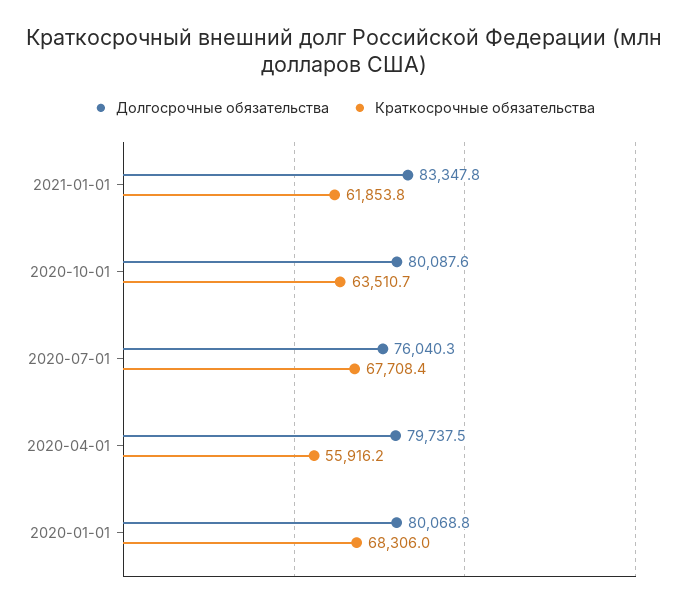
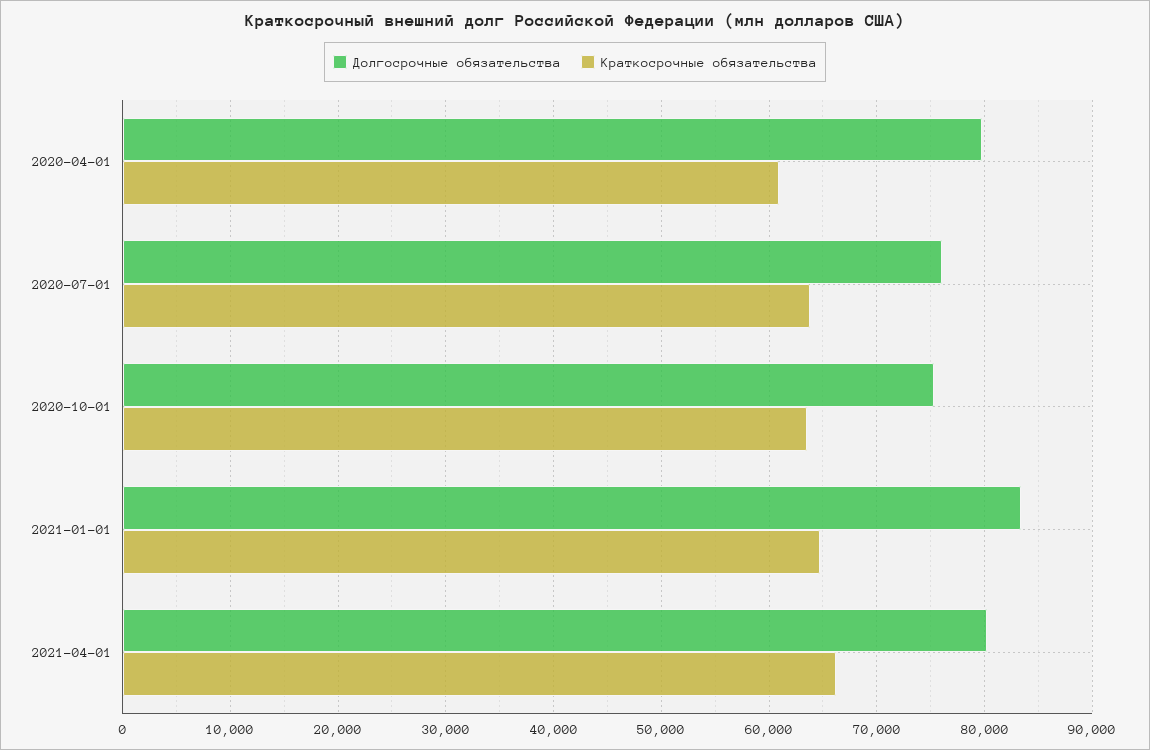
Краткосрочные обязательства, 2021-01-01: 61853.8 -> 65000
Долгосрочные обязательства, 2020-10-01: 80087.6 -> 75000
Краткосрочные обязательства, 2020-07-01: 67708.4 -> 64000
Краткосрочные обязательства, 2020-04-01: 55916.2 -> 61000
Долгосрочные обязательства, 2020-01-01: 80068.8 -> none
Краткосрочные обязательства, 2020-01-01: 68306 -> none
Долгосрочные обязательства, 2021-04-01: none -> 80000
Краткосрочные обязательства, 2021-04-01: none -> 66000

